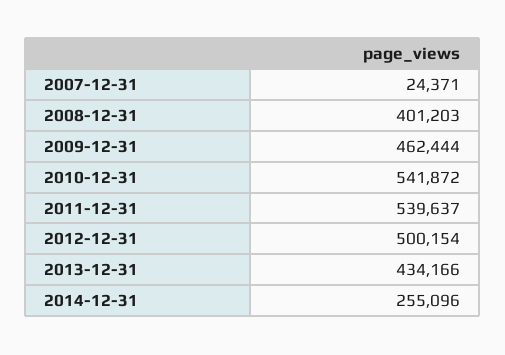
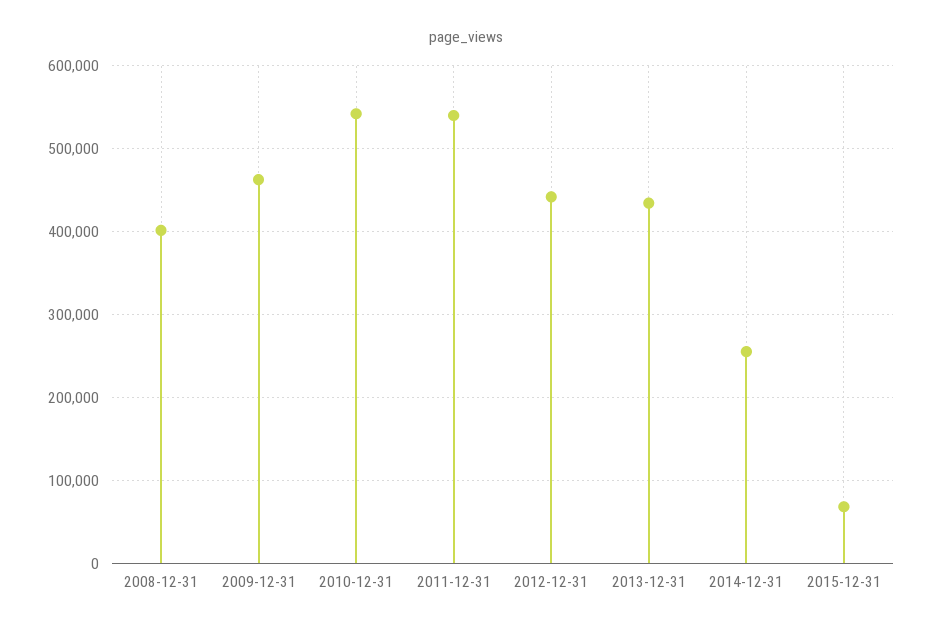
2007-12-31: 24371 -> none
2012-12-31: 500154 -> 440000
2015-12-31: none -> 70000

